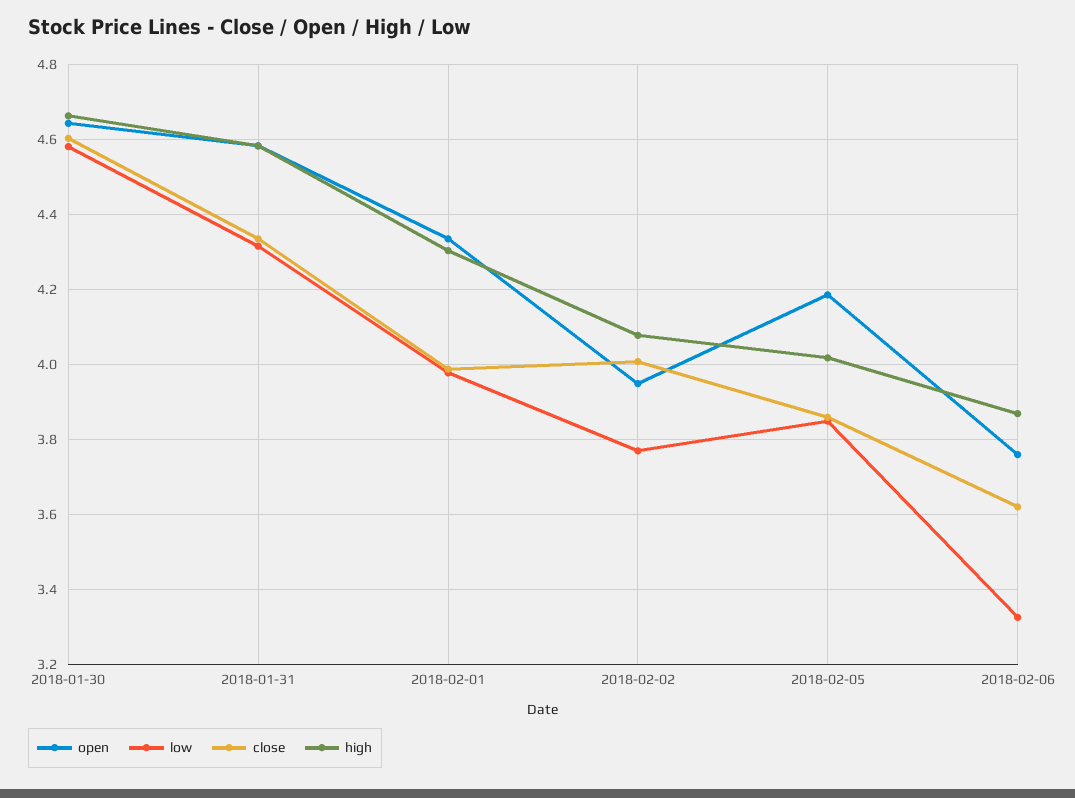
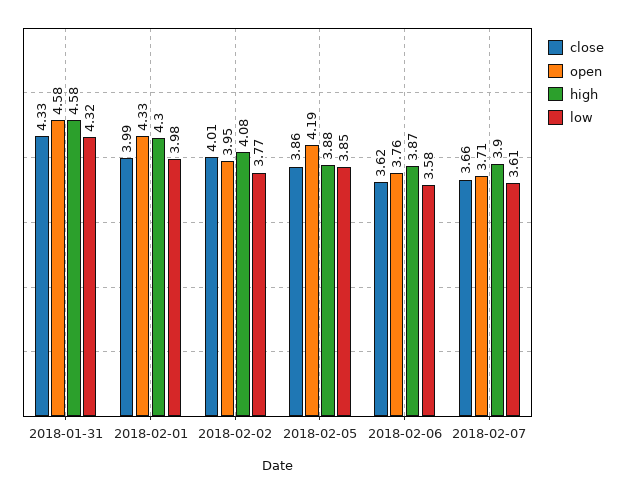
open, 2018-01-30: 4.64 -> none
low, 2018-01-30: 4.58 -> none
close, 2018-01-30: 4.6 -> none
high, 2018-01-30: 4.66 -> none
high, 2018-02-05: 4.02 -> 3.88
low, 2018-02-06: 3.32 -> 3.58
close, 2018-02-07: none -> 3.66
open, 2018-02-07: none -> 3.71
high, 2018-02-07: none -> 3.9
low, 2018-02-07: none -> 3.61

